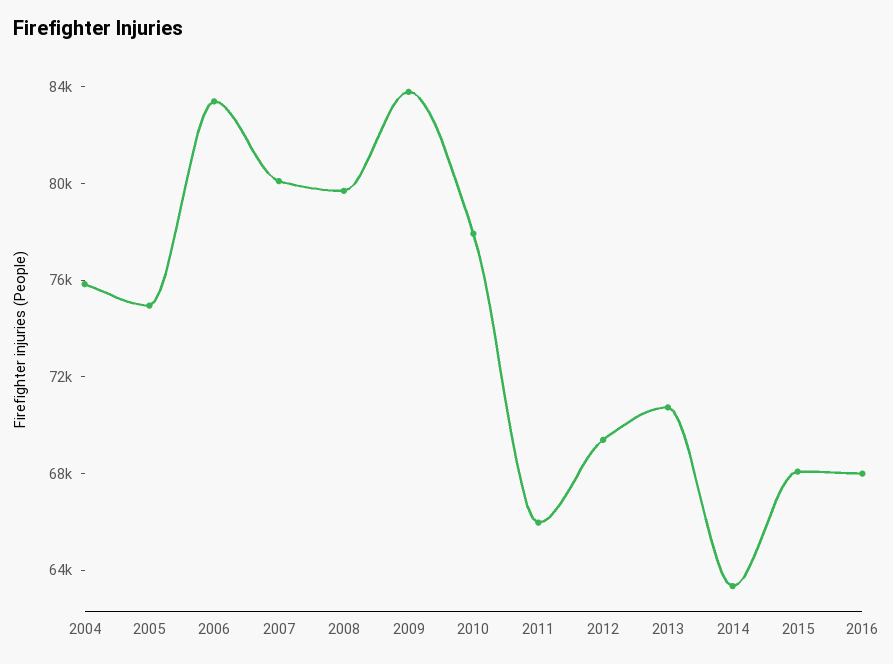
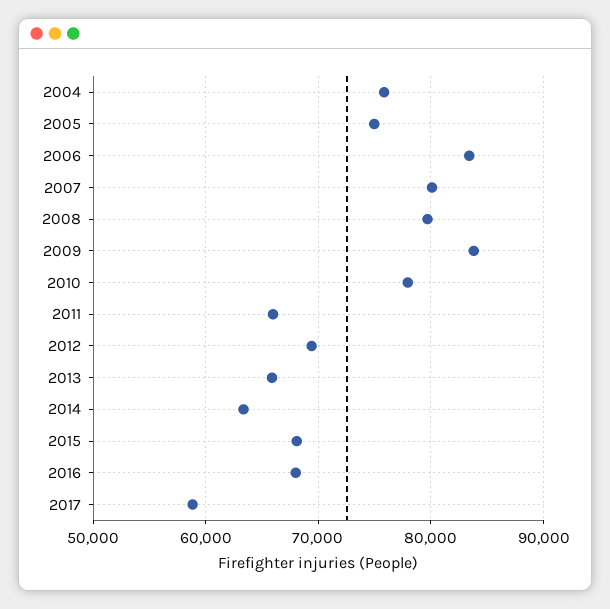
2013: 71000 -> 66000
2017: none -> 59000

